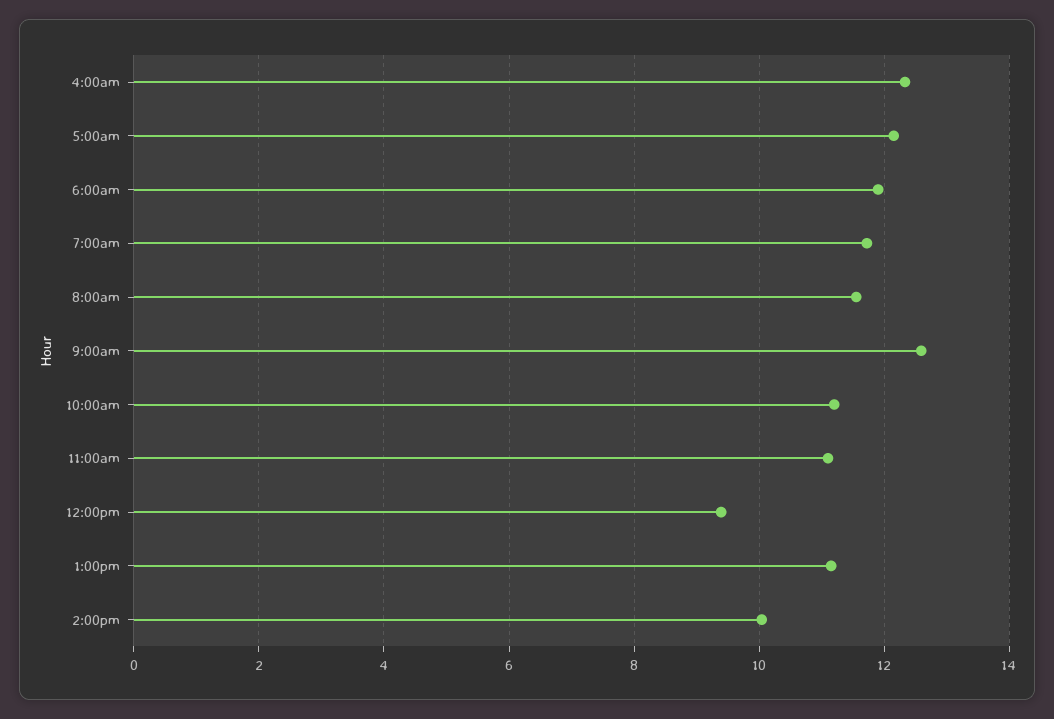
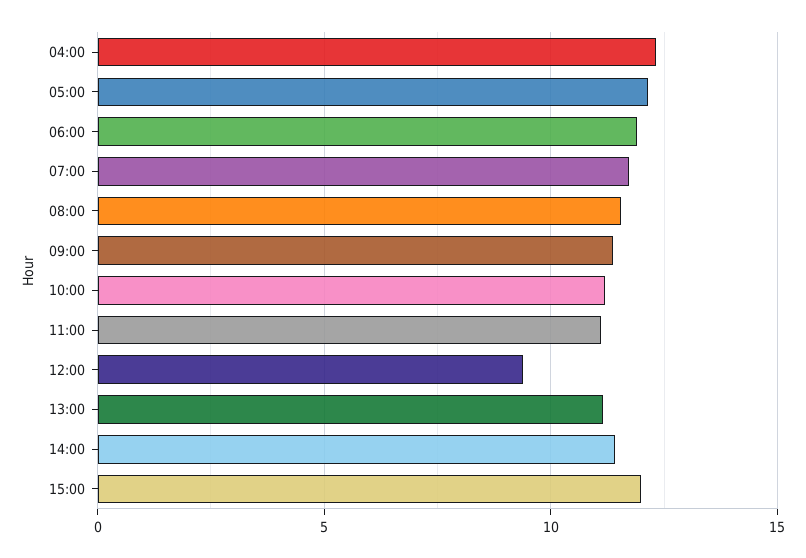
9:00am: 12.6 -> 11.5
2:00pm: 10 -> 11.5
15:00: none -> 12

